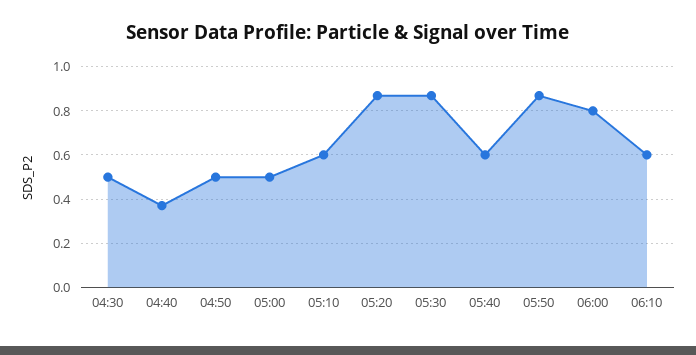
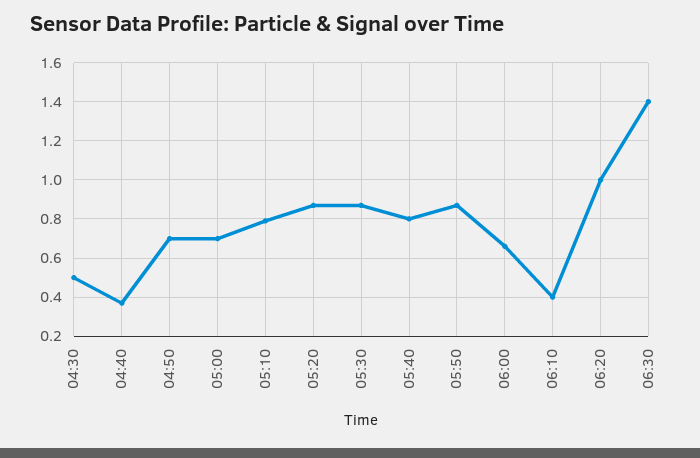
04:50: 0.5 -> 0.7
05:00: 0.5 -> 0.7
05:10: 0.6 -> 0.8
05:40: 0.6 -> 0.8
06:00: 0.8 -> 0.65
06:10: 0.6 -> 0.4
06:20: none -> 1
06:30: none -> 1.4

